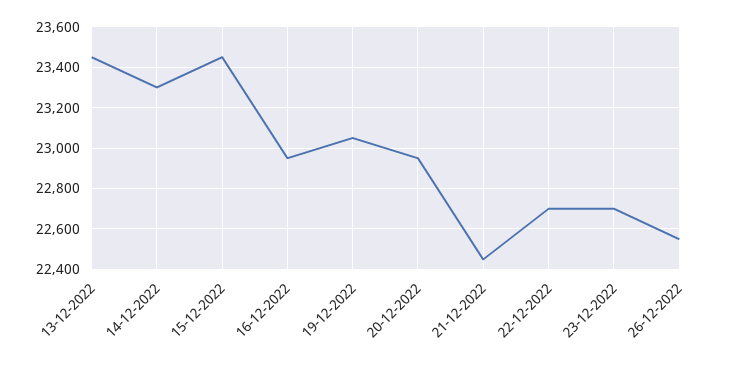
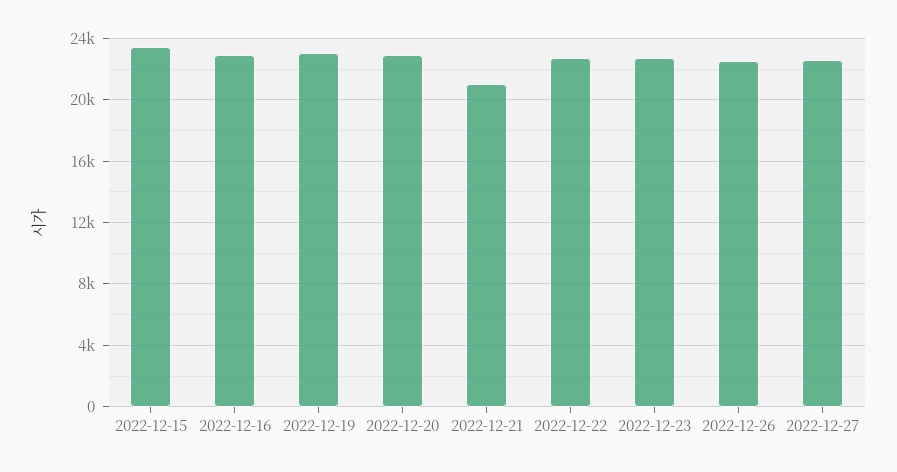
13-12-2022: 23450 -> none
14-12-2022: 23300 -> none
21-12-2022: 22450 -> 21000
2022-12-27: none -> 22500

